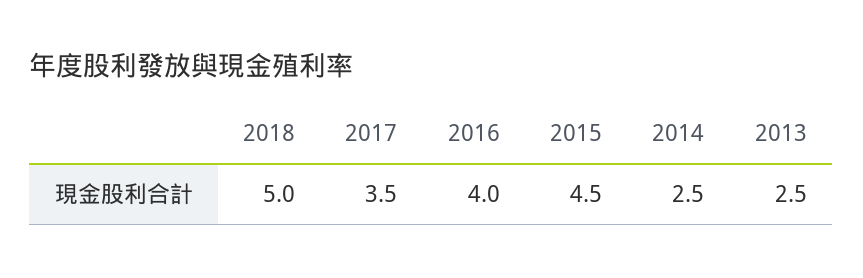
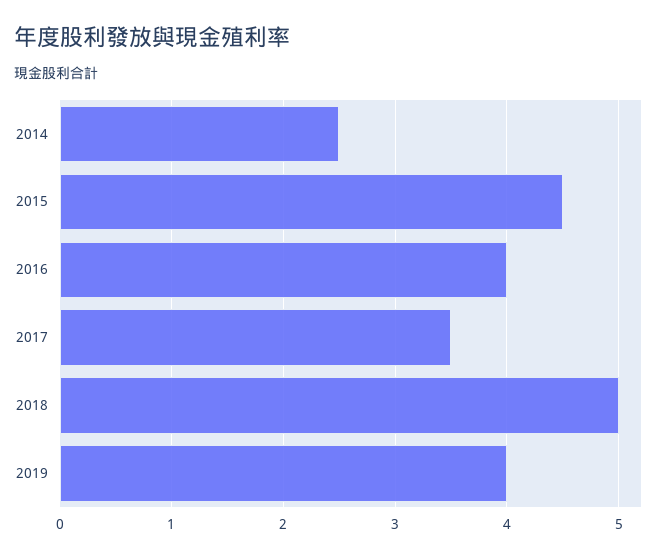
2013: 2.5 -> none
2019: none -> 4

